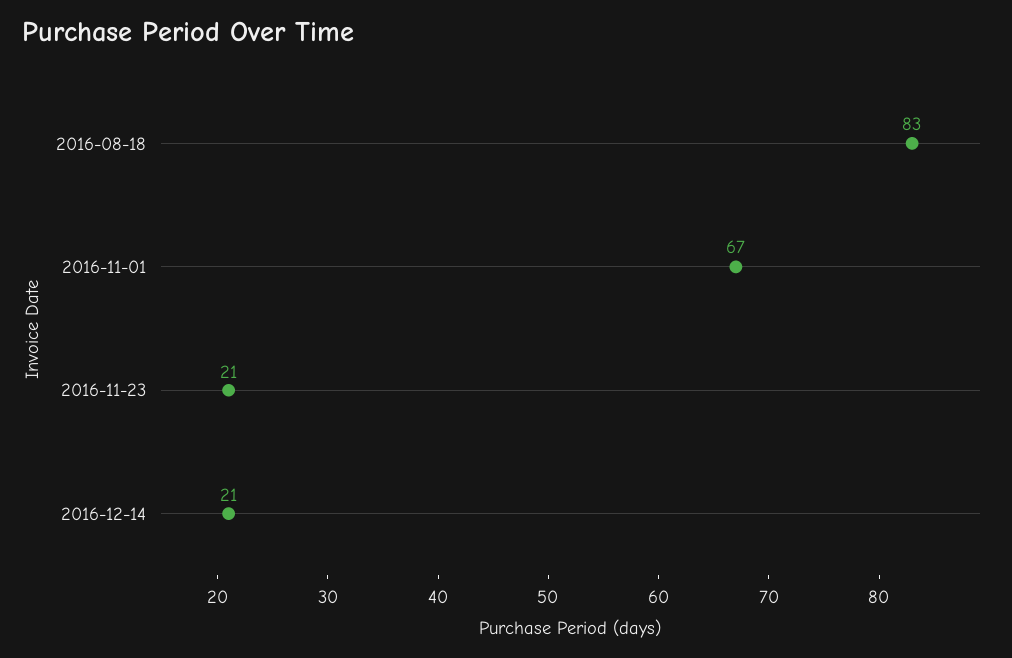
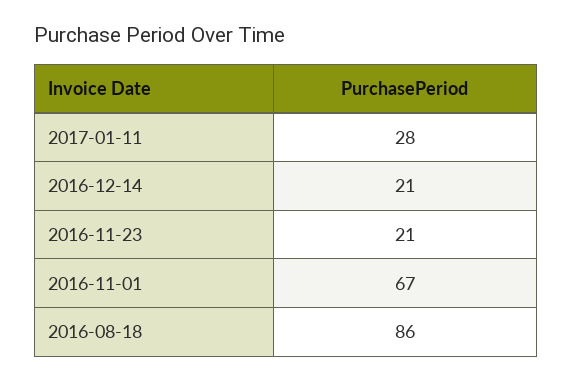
2016-08-18: 83 -> 86
2017-01-11: none -> 28

